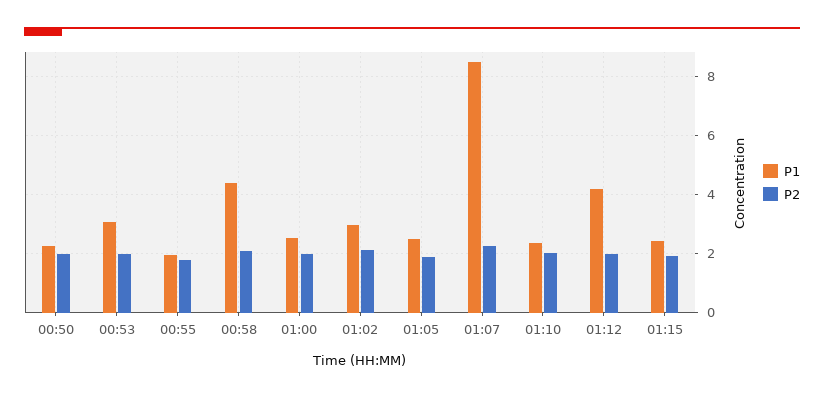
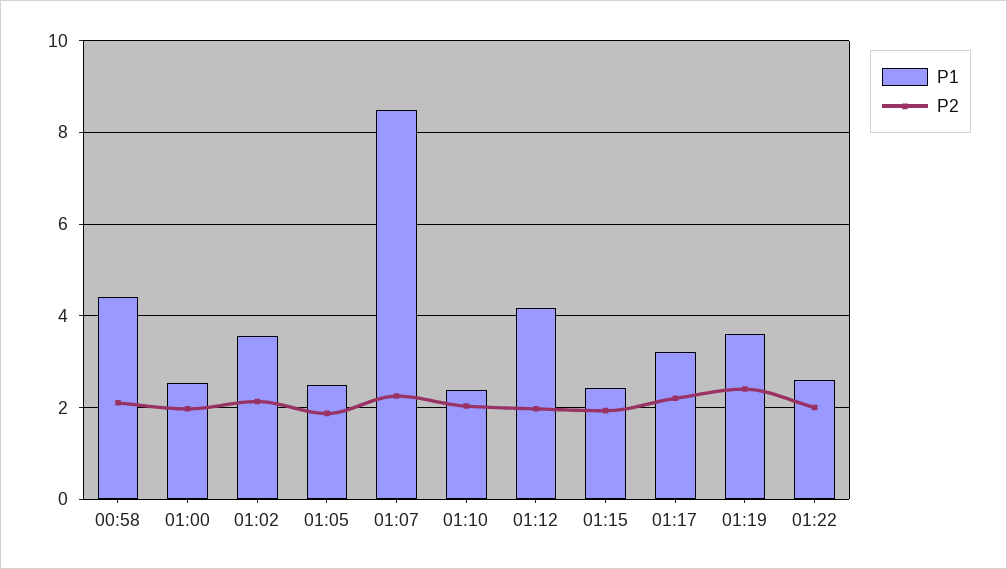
P1, 00:50: 2.25 -> none
P2, 00:50: 2 -> none
P1, 00:53: 3 -> none
P2, 00:53: 2 -> none
P1, 00:55: 2 -> none
P2, 00:55: 1.75 -> none
P1, 01:02: 3 -> 3.6
P1, 01:17: none -> 3.2
P2, 01:17: none -> 2.2
P1, 01:19: none -> 3.6
P2, 01:19: none -> 2.4
P1, 01:22: none -> 2.6
P2, 01:22: none -> 2

